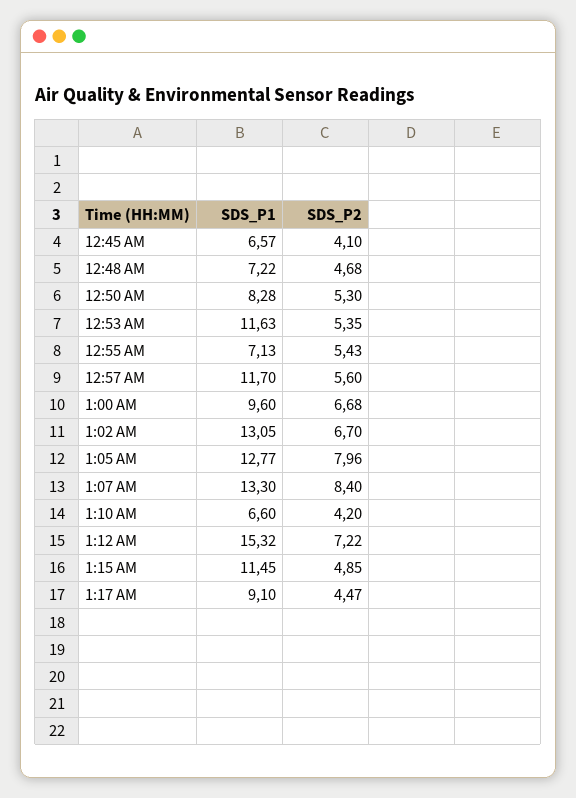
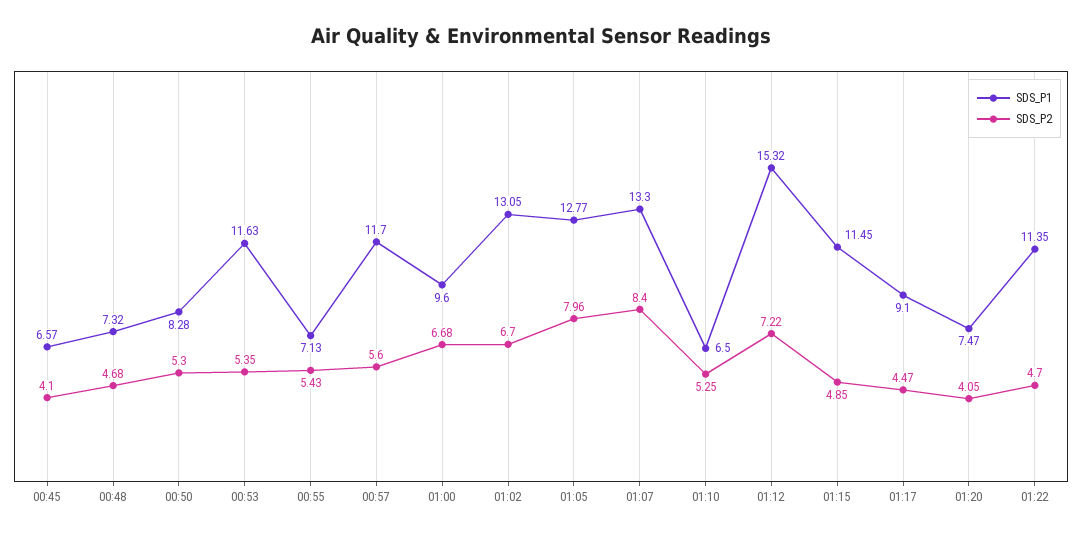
SDS_P1, 12:48 AM: 7.22 -> 7.32
SDS_P1, 1:10 AM: 6.6 -> 6.5
SDS_P2, 1:10 AM: 4.2 -> 5.25
SDS_P1, 01:20: none -> 7.47
SDS_P2, 01:20: none -> 4.05
SDS_P1, 01:22: none -> 11.35
SDS_P2, 01:22: none -> 4.7

